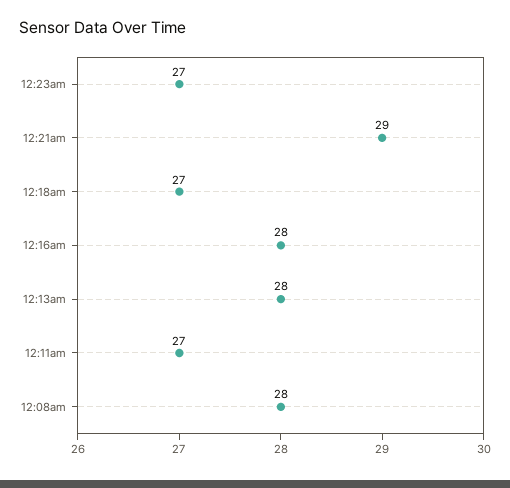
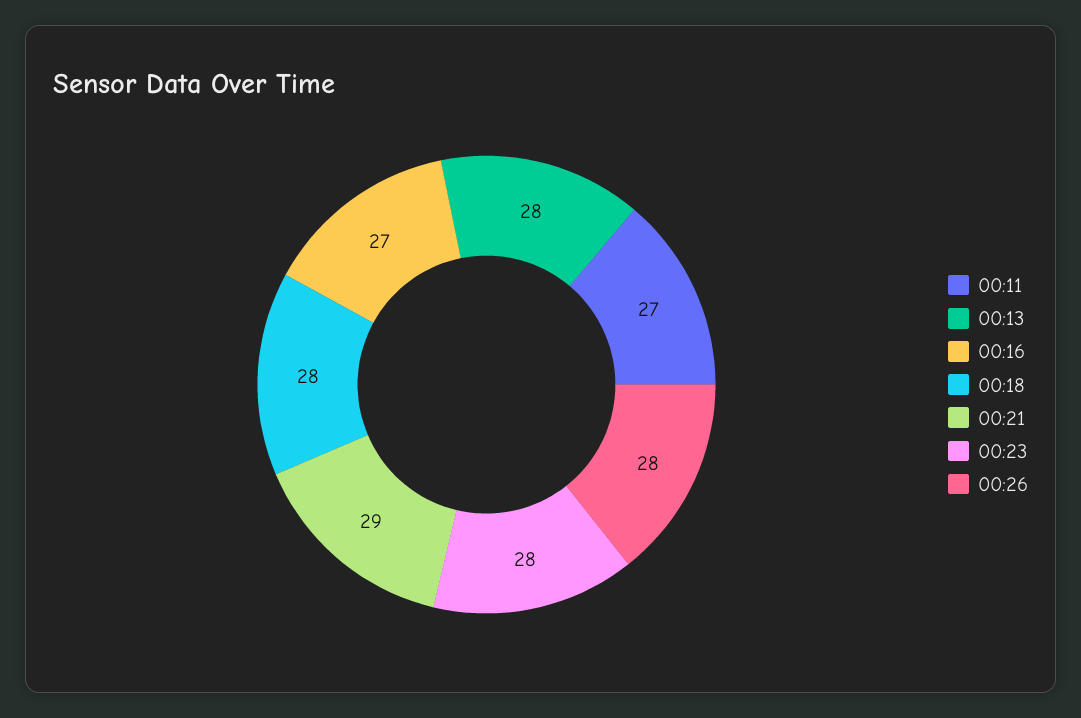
12:23am: 27 -> 28
12:18am: 27 -> 28
12:16am: 28 -> 27
12:08am: 28 -> none
00:26: none -> 28

